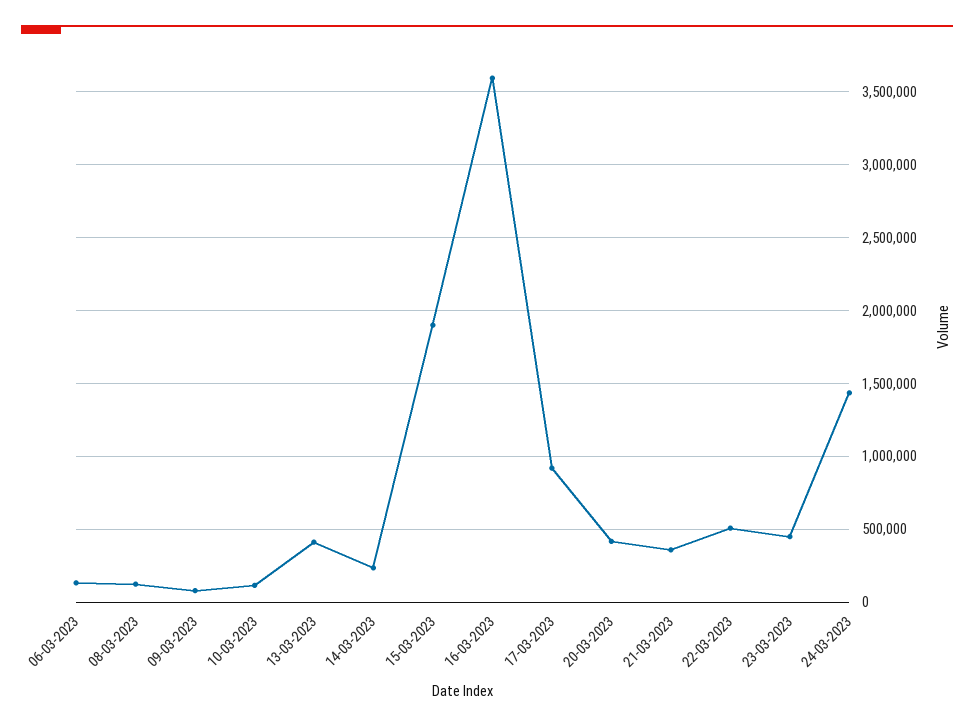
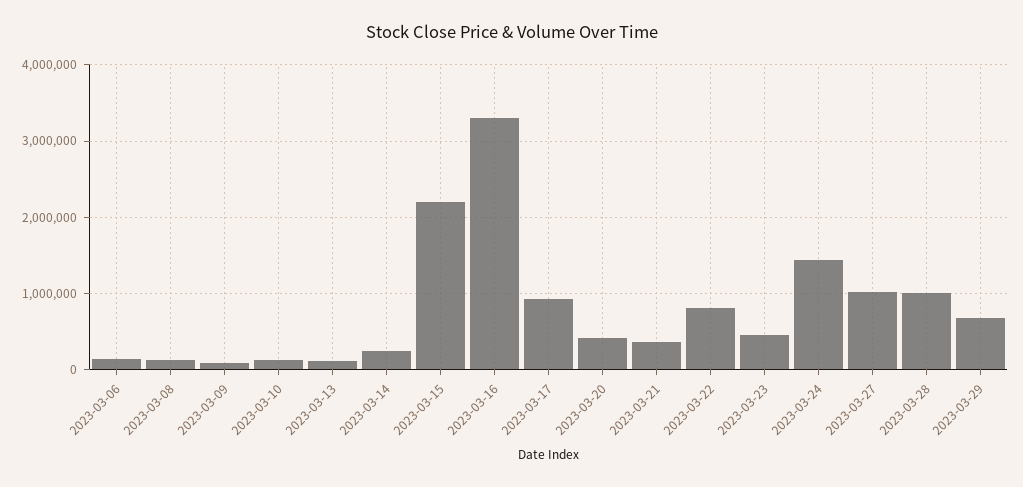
13-03-2023: 400000 -> 100000
15-03-2023: 1900000 -> 2200000
16-03-2023: 3600000 -> 3300000
22-03-2023: 500000 -> 800000
2023-03-27: none -> 1000000
2023-03-28: none -> 1000000
2023-03-29: none -> 700000

